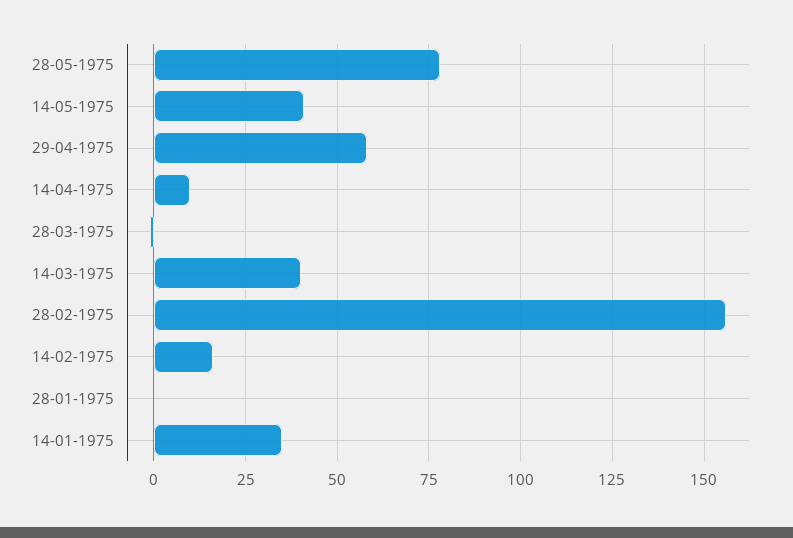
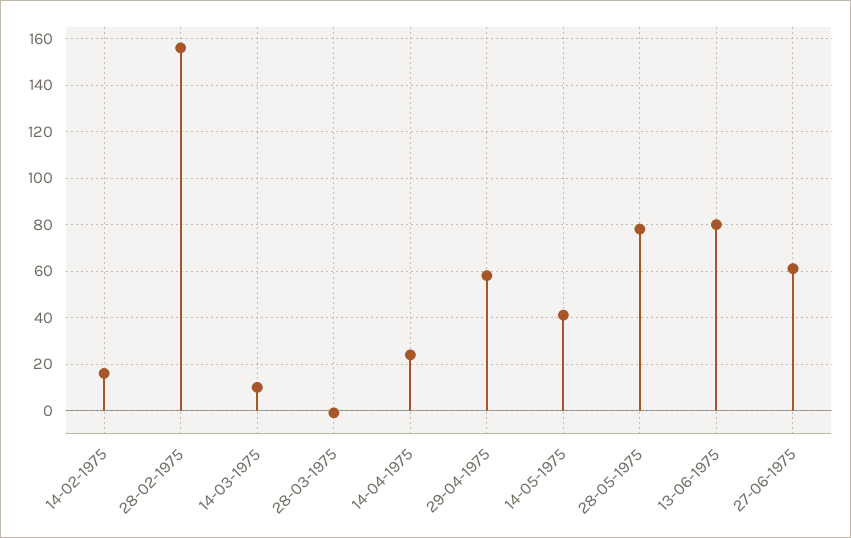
14-04-1975: 10 -> 25
14-03-1975: 40 -> 10
28-01-1975: 0 -> none
14-01-1975: 35 -> none
13-06-1975: none -> 80
27-06-1975: none -> 60

